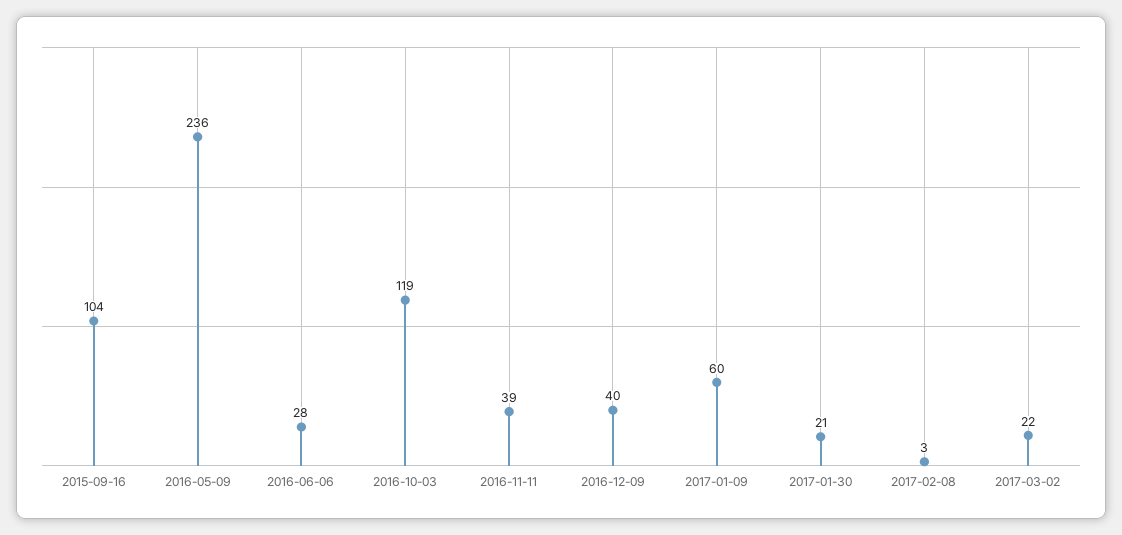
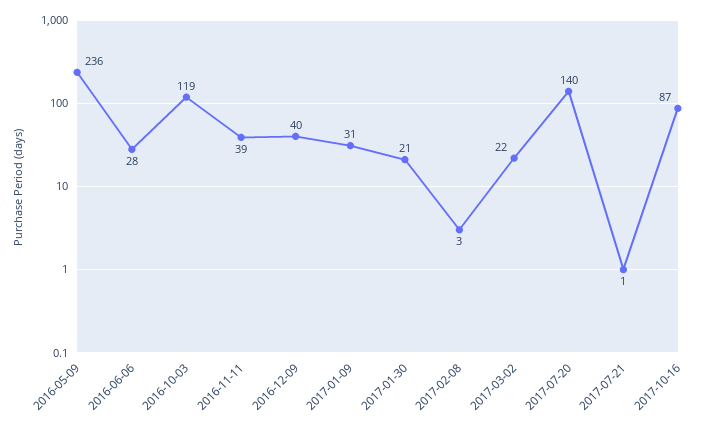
2015-09-16: 104 -> none
2017-01-09: 60 -> 31
2017-07-20: none -> 140
2017-07-21: none -> 1
2017-10-16: none -> 87

